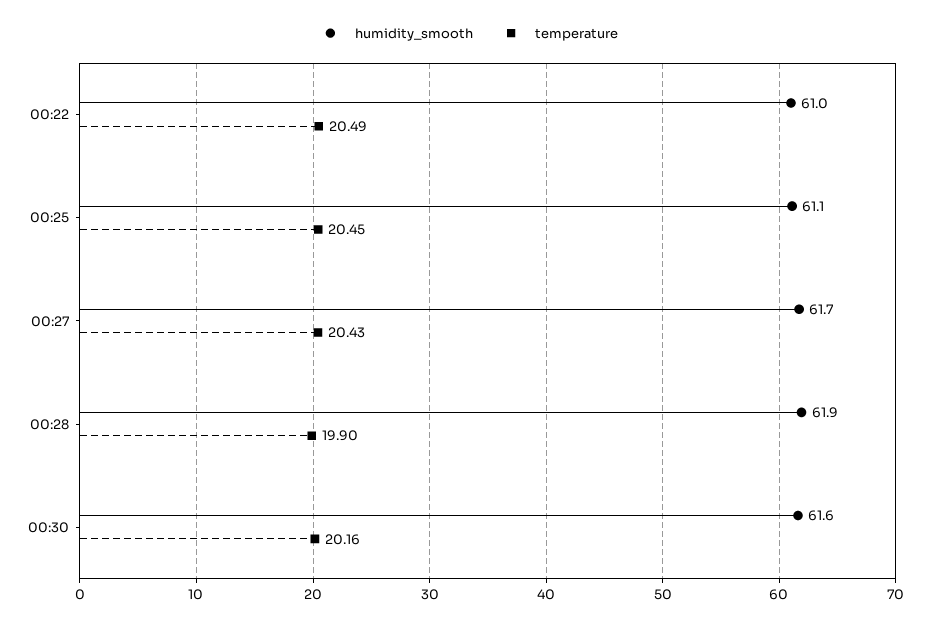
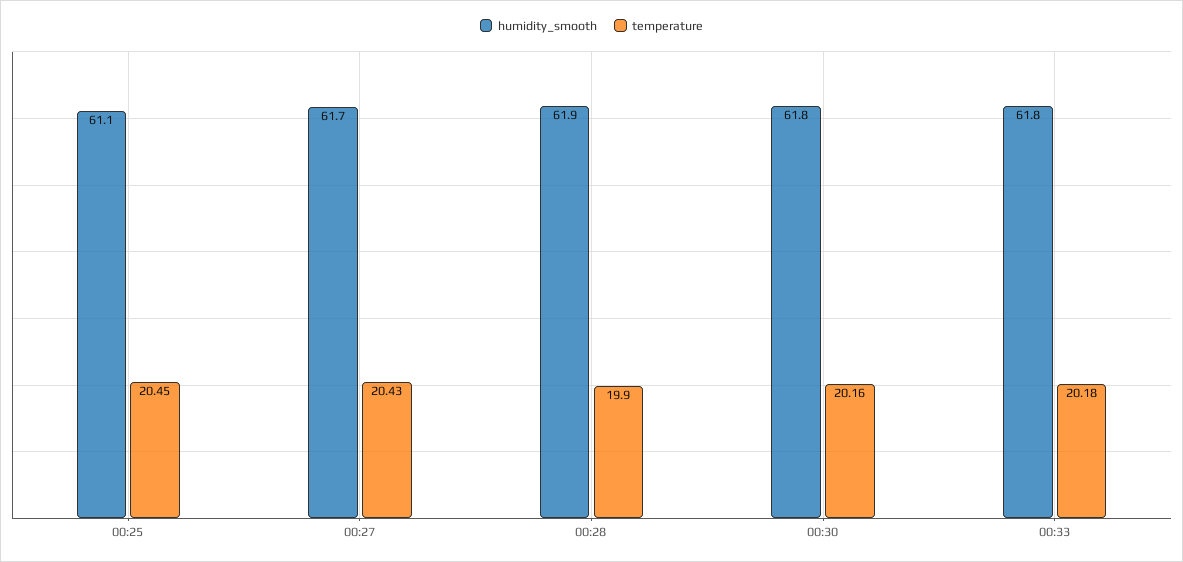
humidity_smooth, 00:22: 61 -> none
temperature, 00:22: 20.49 -> none
humidity_smooth, 00:30: 61.6 -> 61.8
humidity_smooth, 00:33: none -> 61.8
temperature, 00:33: none -> 20.18

